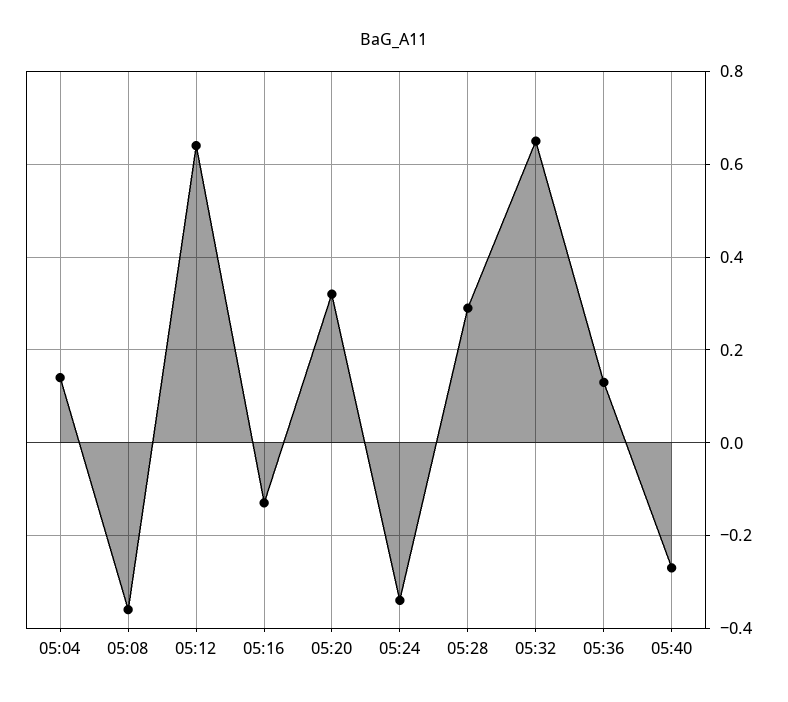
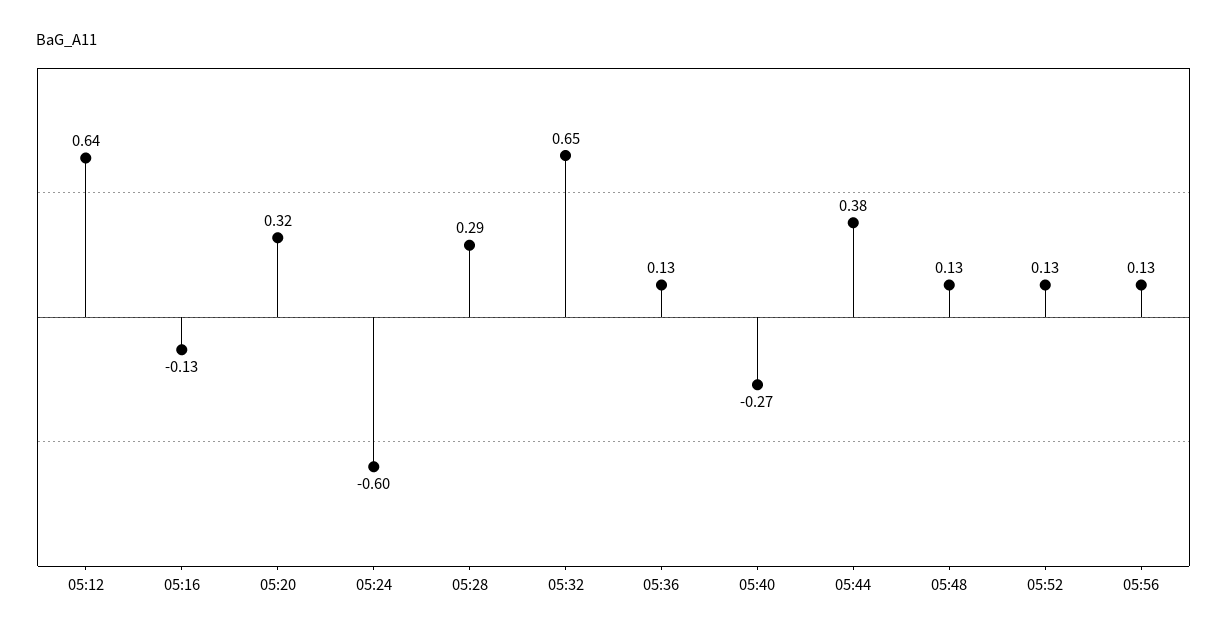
05:04: 0.15 -> none
05:08: -0.35 -> none
05:24: -0.35 -> -0.6
05:44: none -> 0.38
05:48: none -> 0.13
05:52: none -> 0.13
05:56: none -> 0.13

